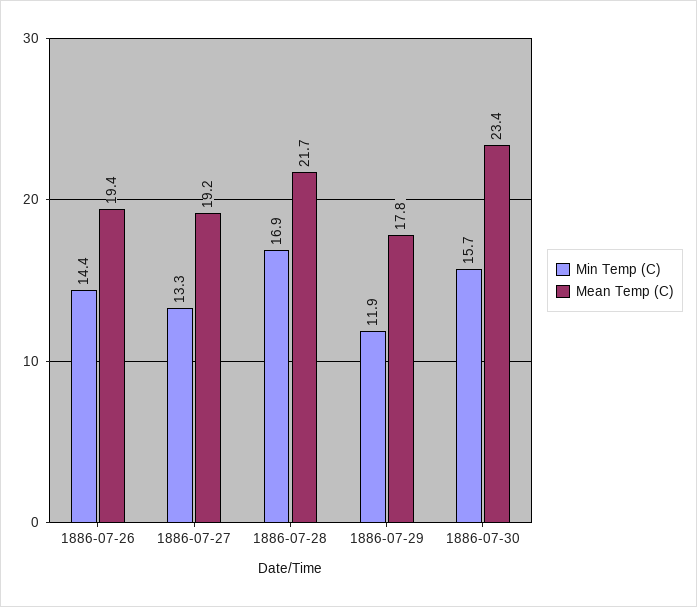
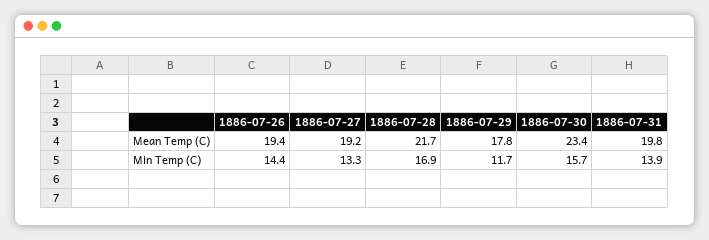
Min Temp (C), 1886-07-29: 11.9 -> 11.7
Mean Temp (C), 1886-07-31: none -> 19.8
Min Temp (C), 1886-07-31: none -> 13.9

